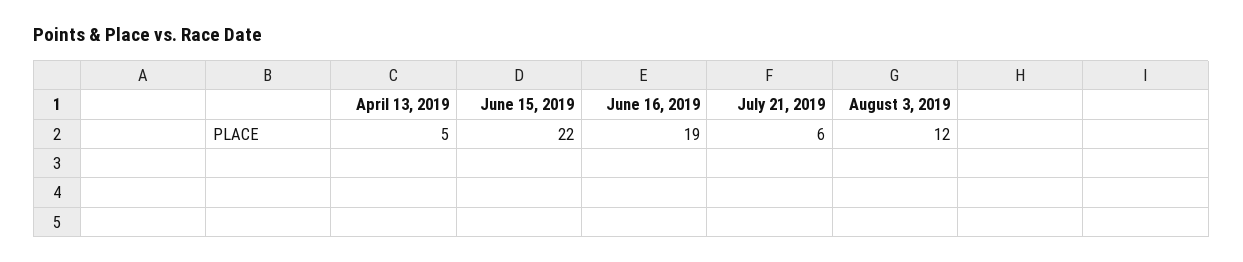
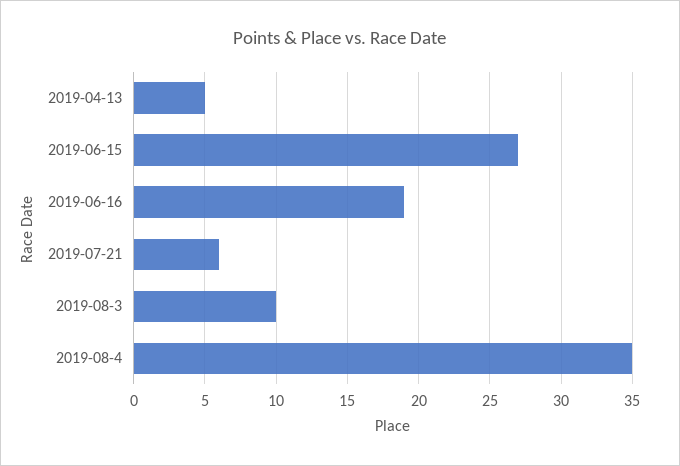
June 15, 2019: 22 -> 27
August 3, 2019: 12 -> 10
2019-08-4: none -> 35

